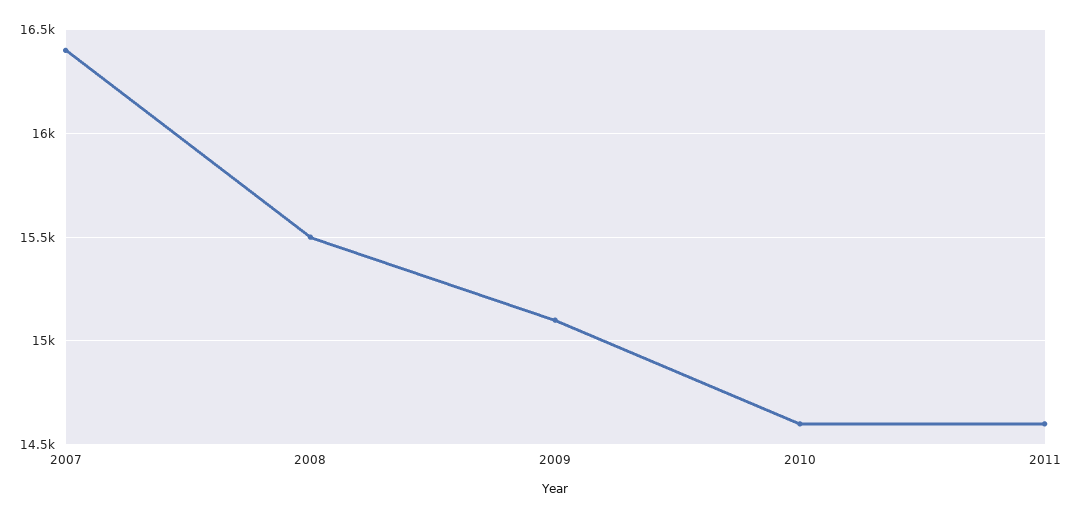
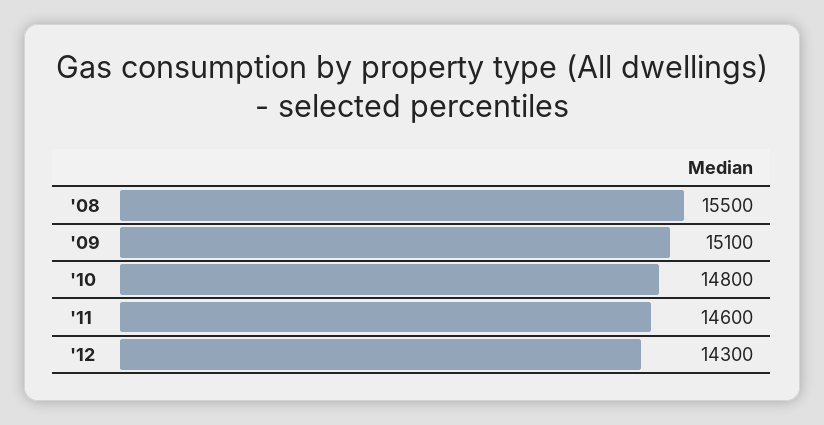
2007: 16400 -> none
2010: 14600 -> 14800
'12: none -> 14300

